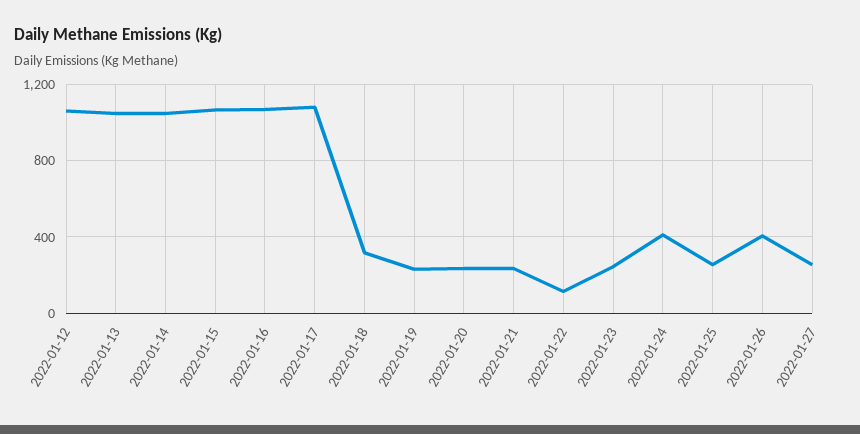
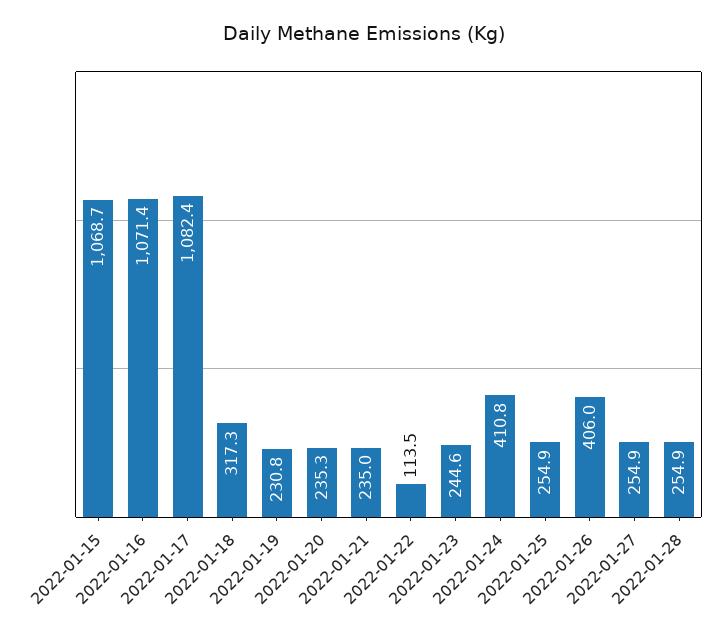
2022-01-12: 1050 -> none
2022-01-13: 1050 -> none
2022-01-14: 1050 -> none
2022-01-28: none -> 254.9

